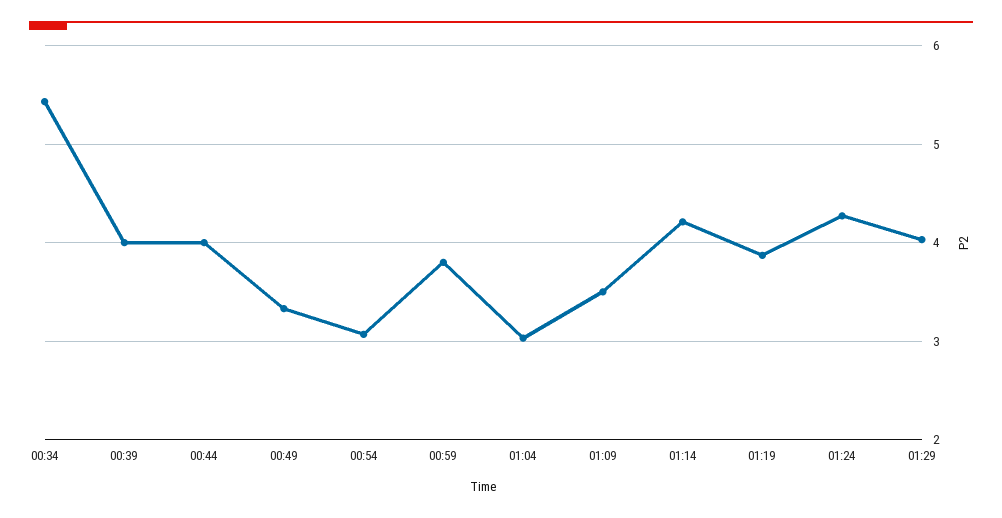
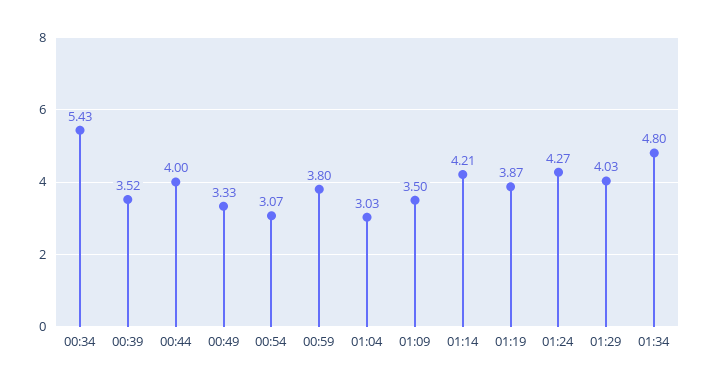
00:39: 4 -> 3.52
01:34: none -> 4.8

